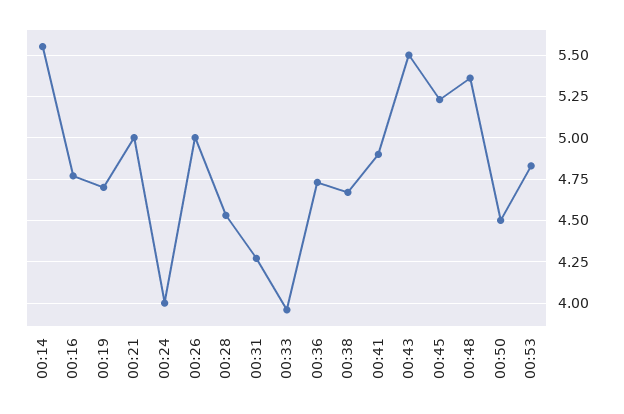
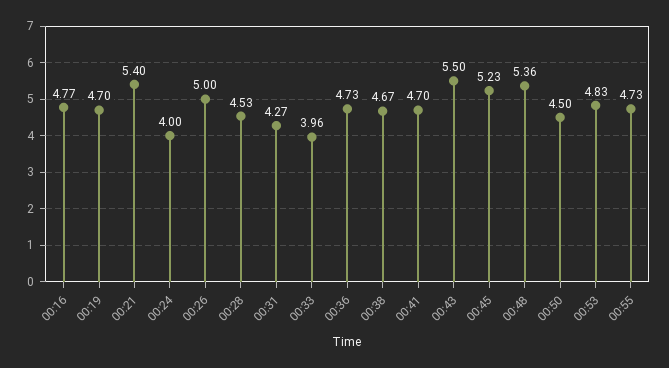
00:14: 5.55 -> none
00:21: 5 -> 5.4
00:41: 4.9 -> 4.7
00:55: none -> 4.73

